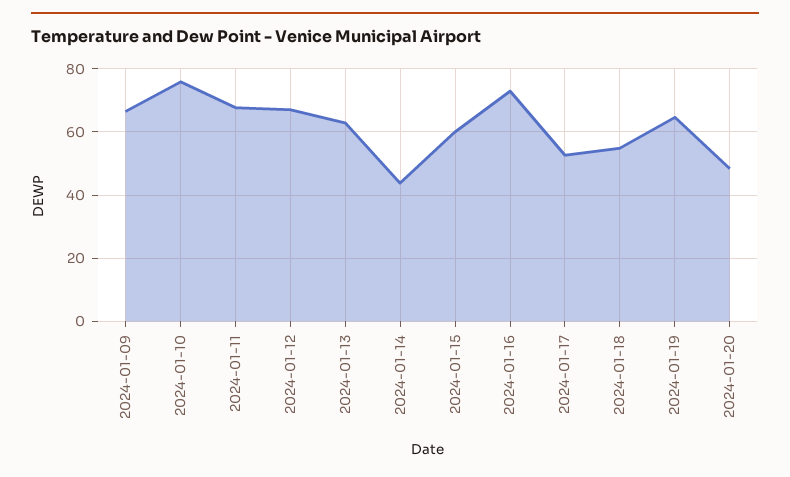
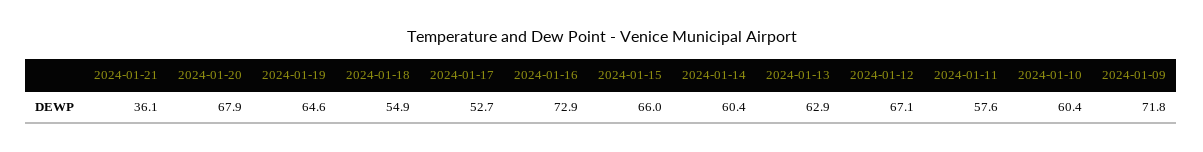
2024-01-09: 66 -> 71.8
2024-01-10: 76 -> 60.4
2024-01-11: 68 -> 57.6
2024-01-14: 44 -> 60.4
2024-01-15: 60 -> 66
2024-01-20: 48 -> 67.9
2024-01-21: none -> 36.1

